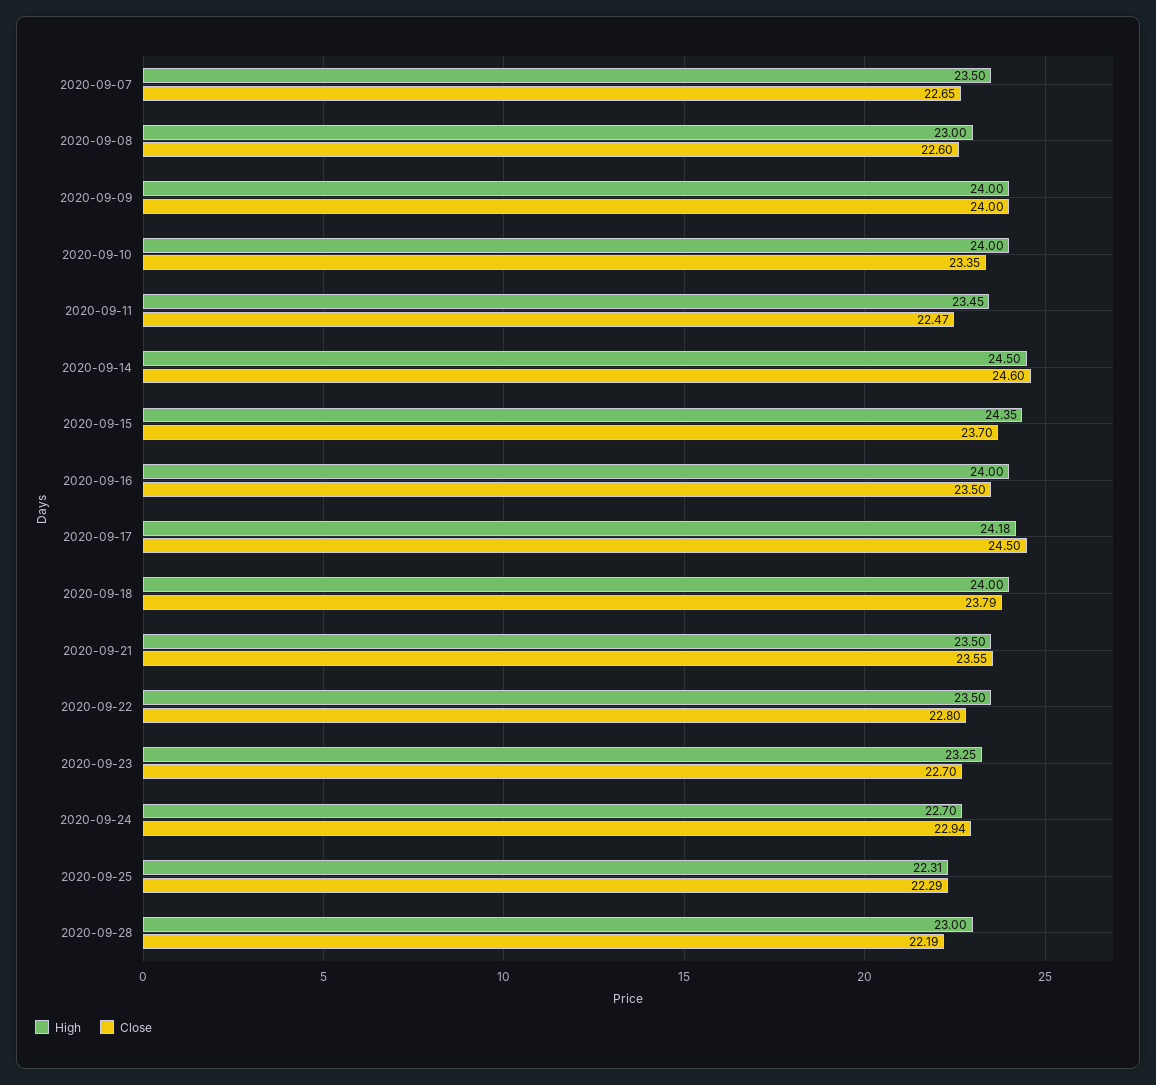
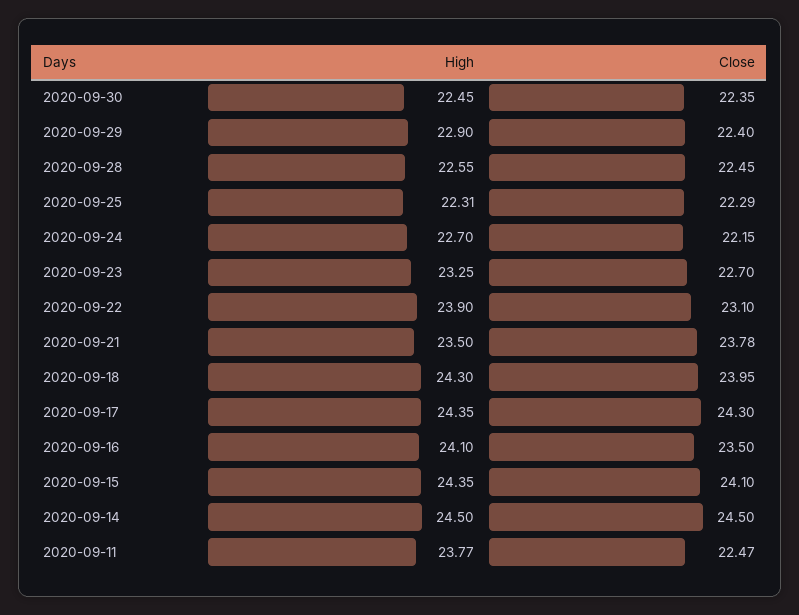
High, 2020-09-07: 23.5 -> none
Close, 2020-09-07: 22.65 -> none
High, 2020-09-08: 23 -> none
Close, 2020-09-08: 22.6 -> none
High, 2020-09-09: 24 -> none
Close, 2020-09-09: 24 -> none
High, 2020-09-10: 24 -> none
Close, 2020-09-10: 23.35 -> none
High, 2020-09-11: 23.45 -> 23.77
Close, 2020-09-14: 24.6 -> 24.5
Close, 2020-09-15: 23.7 -> 24.1
High, 2020-09-16: 24 -> 24.1
High, 2020-09-17: 24.18 -> 24.35
Close, 2020-09-17: 24.5 -> 24.3
High, 2020-09-18: 24 -> 24.3
Close, 2020-09-18: 23.79 -> 23.95
Close, 2020-09-21: 23.55 -> 23.78
High, 2020-09-22: 23.5 -> 23.9
Close, 2020-09-22: 22.8 -> 23.1
Close, 2020-09-24: 22.94 -> 22.15
High, 2020-09-28: 23 -> 22.55
Close, 2020-09-28: 22.19 -> 22.45
High, 2020-09-30: none -> 22.45
Close, 2020-09-30: none -> 22.35
High, 2020-09-29: none -> 22.9
Close, 2020-09-29: none -> 22.4

